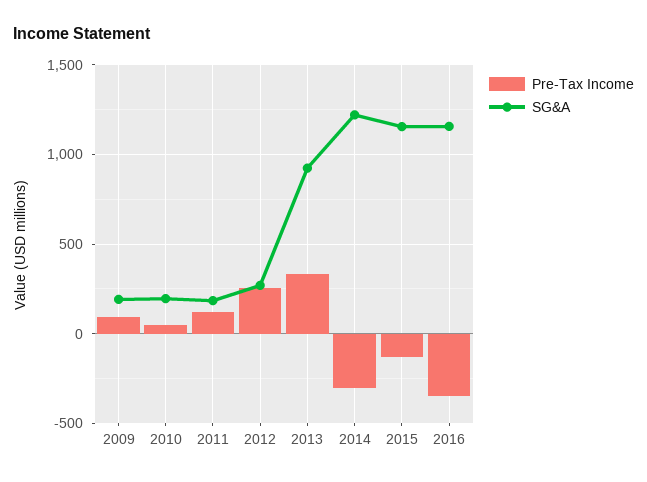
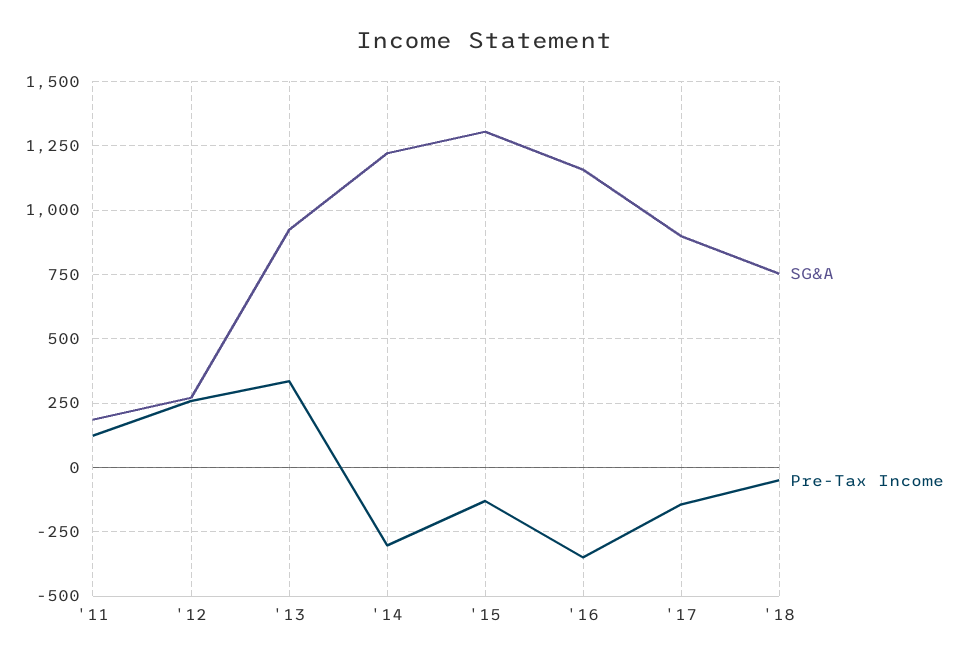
Pre-Tax Income, 2009: 100 -> none
SG&A, 2009: 200 -> none
Pre-Tax Income, 2010: 50 -> none
SG&A, 2010: 200 -> none
SG&A, 2015: 1150 -> 1300
SG&A, '17: none -> 900
Pre-Tax Income, '17: none -> -150
SG&A, '18: none -> 750
Pre-Tax Income, '18: none -> -50

